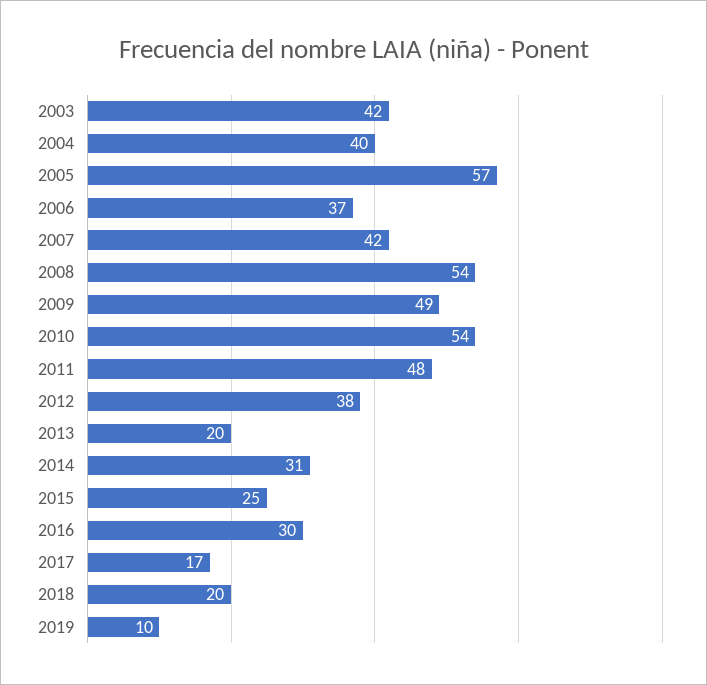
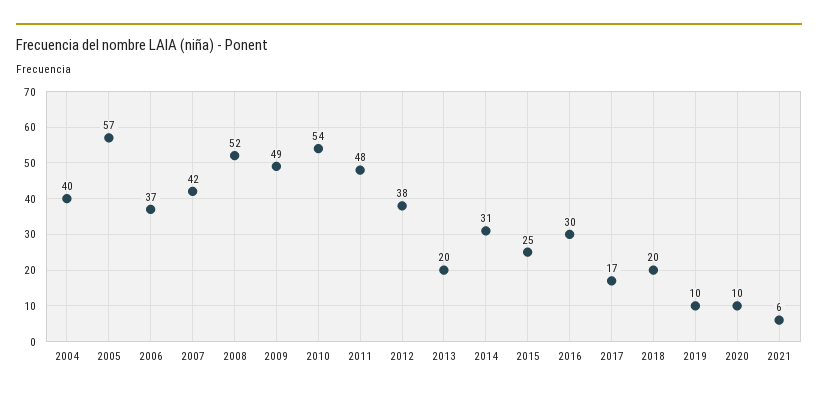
2003: 42 -> none
2008: 54 -> 52
2020: none -> 10
2021: none -> 6

